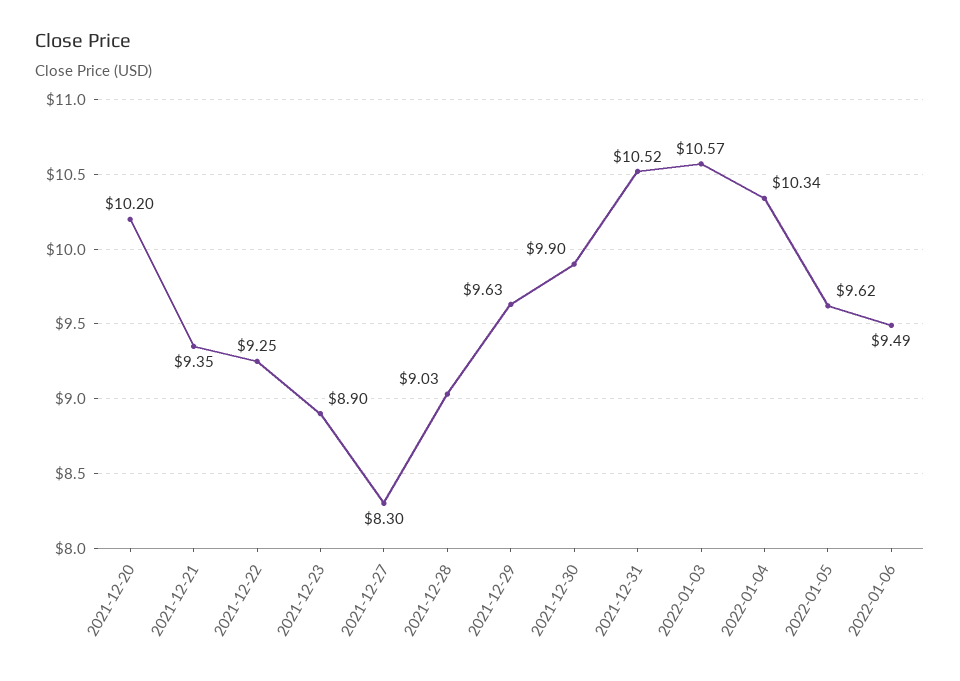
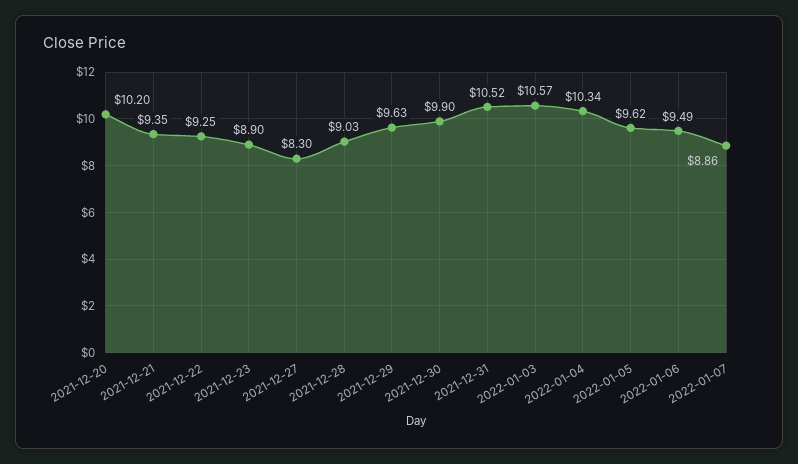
2022-01-07: none -> 8.86

